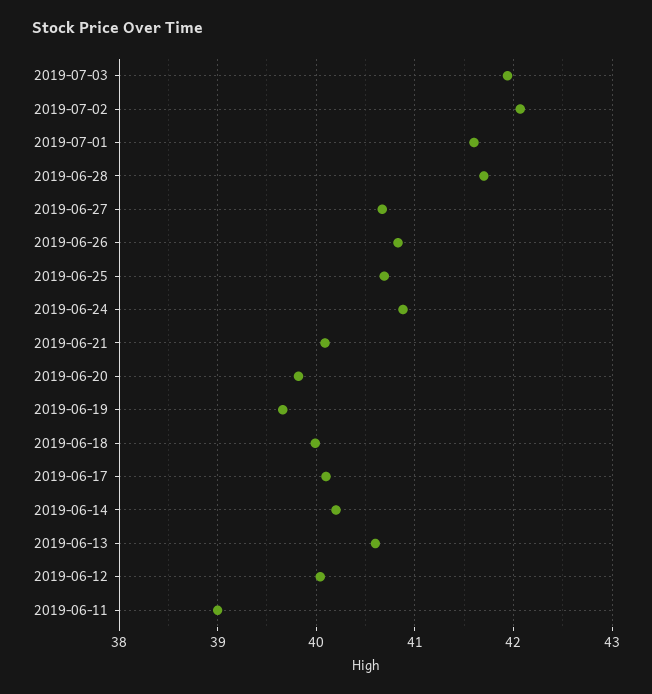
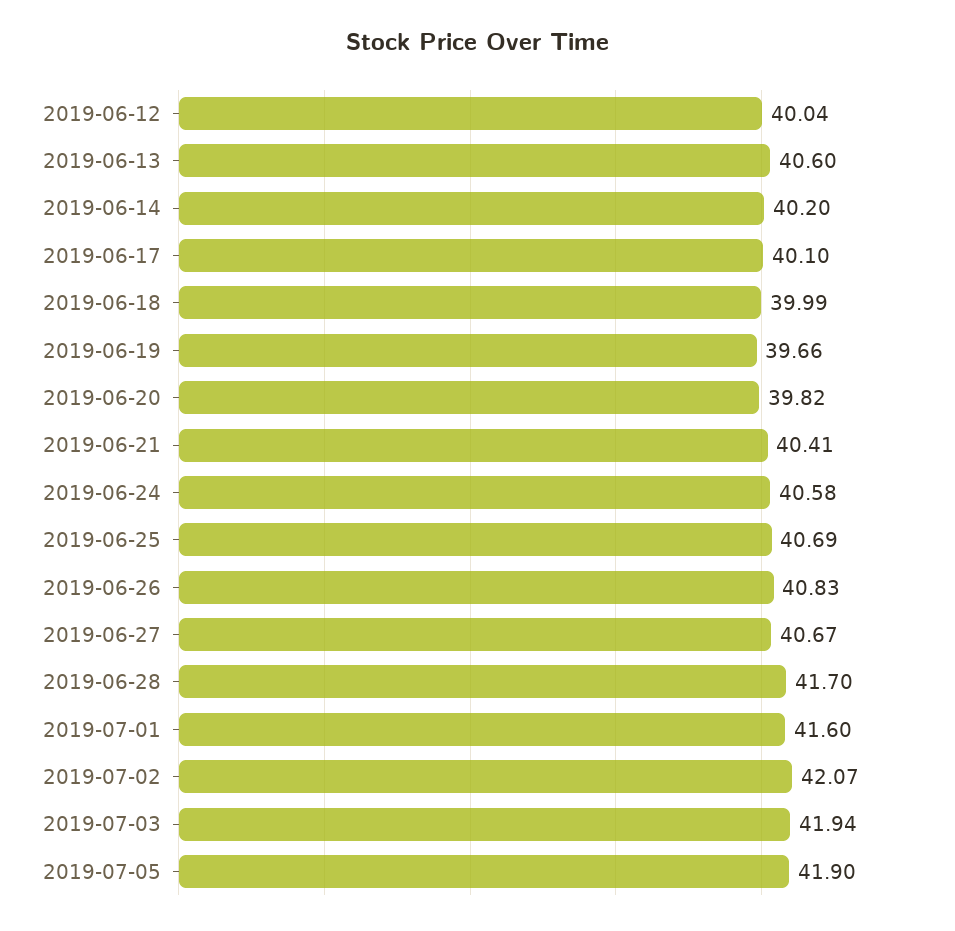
2019-06-24: 40.9 -> 40.58
2019-06-21: 40.1 -> 40.41
2019-06-11: 39 -> none
2019-07-05: none -> 41.9

